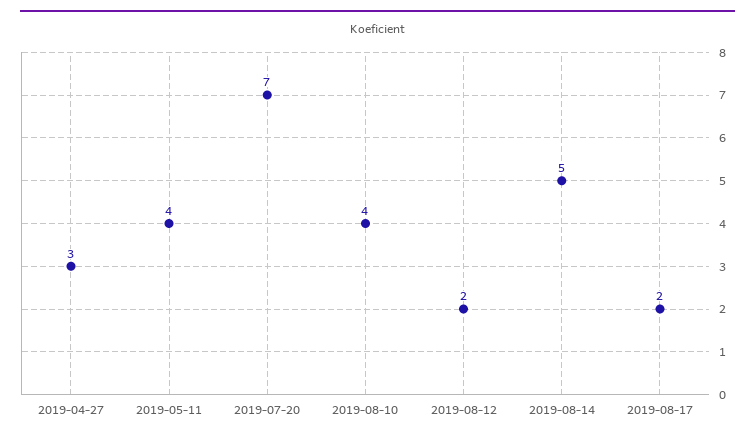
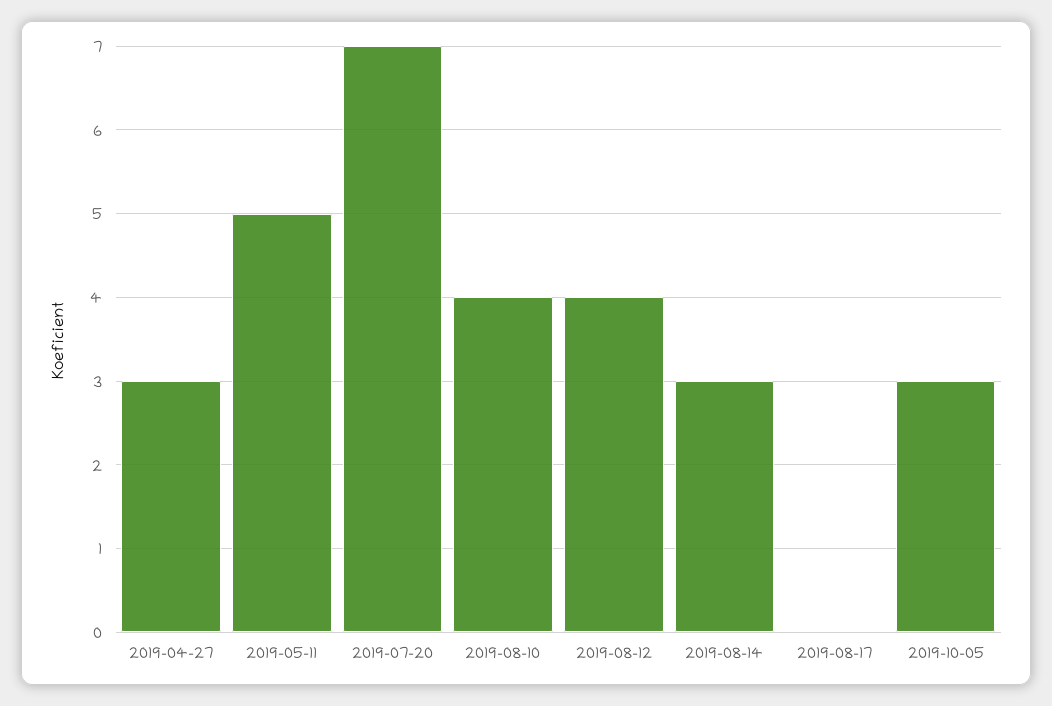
2019-05-11: 4 -> 5
2019-08-12: 2 -> 4
2019-08-14: 5 -> 3
2019-08-17: 2 -> 0
2019-10-05: none -> 3

